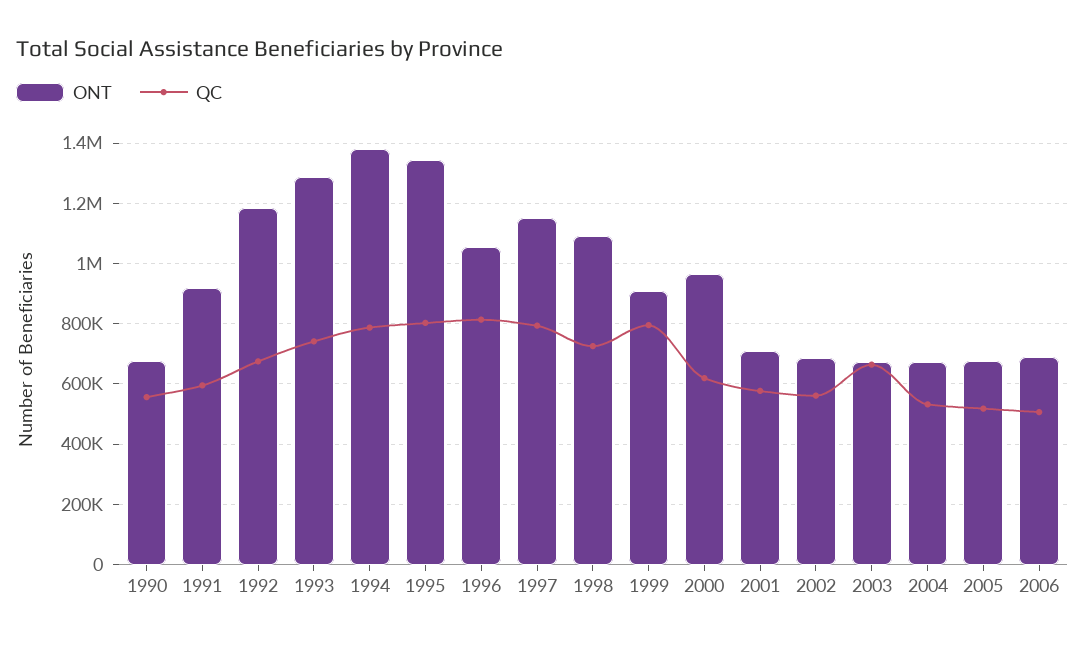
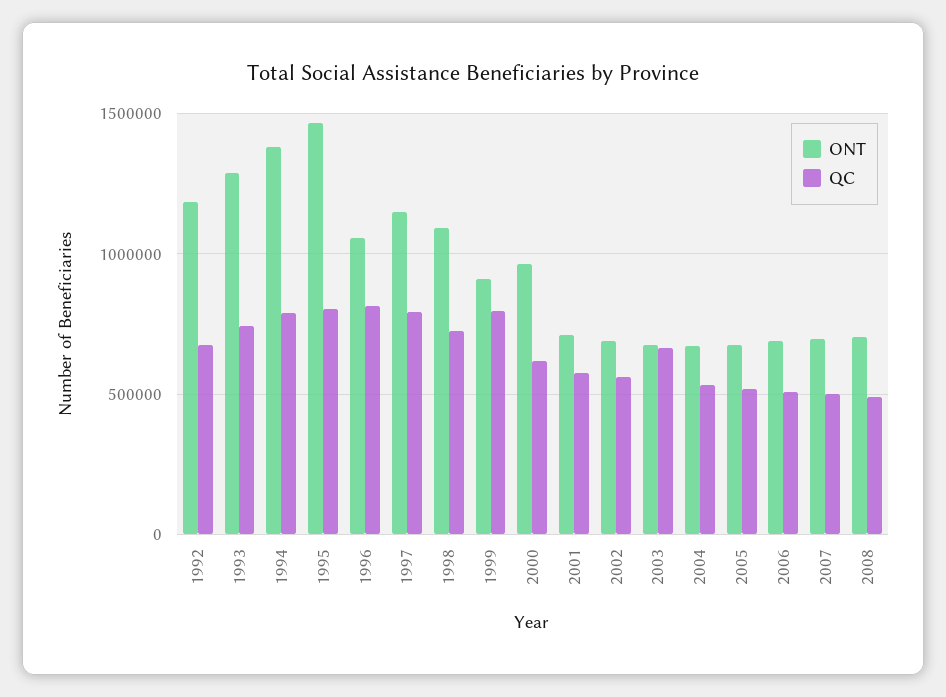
ONT, 1990: 680000 -> none
QC, 1990: 560000 -> none
ONT, 1991: 920000 -> none
QC, 1991: 600000 -> none
ONT, 1995: 1340000 -> 1450000
ONT, 2007: none -> 700000
QC, 2007: none -> 500000
ONT, 2008: none -> 700000
QC, 2008: none -> 500000

